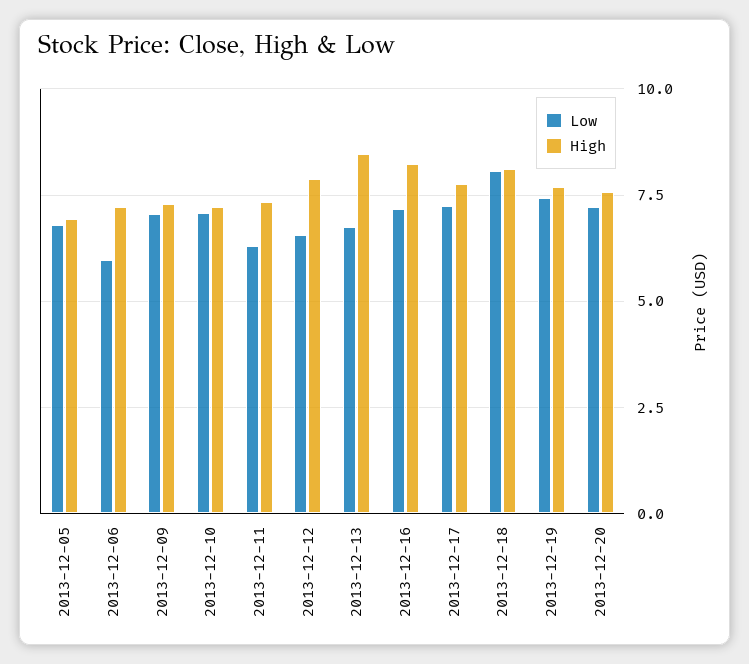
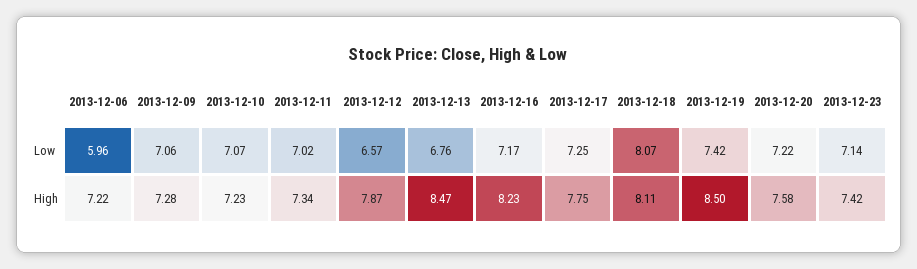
Low, 2013-12-05: 6.75 -> none
High, 2013-12-05: 7 -> none
Low, 2013-12-11: 6.25 -> 7.02
High, 2013-12-19: 7.75 -> 8.5
Low, 2013-12-23: none -> 7.14
High, 2013-12-23: none -> 7.42

